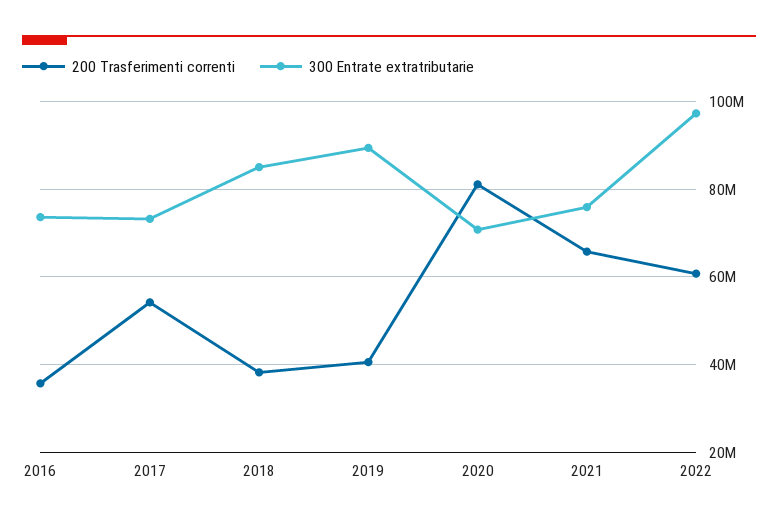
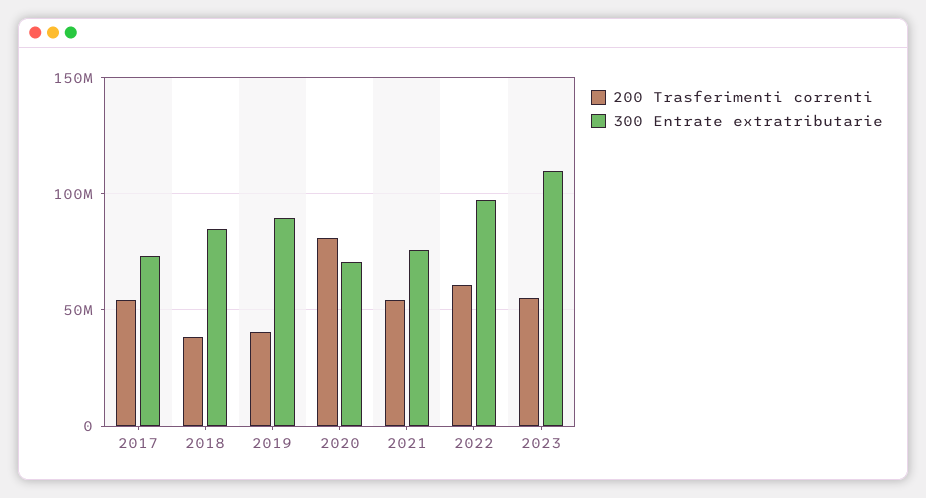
200 Trasferimenti correnti, 2016: 36000000 -> none
300 Entrate extratributarie, 2016: 74000000 -> none
200 Trasferimenti correnti, 2021: 66000000 -> 55000000
200 Trasferimenti correnti, 2023: none -> 55000000
300 Entrate extratributarie, 2023: none -> 110000000

